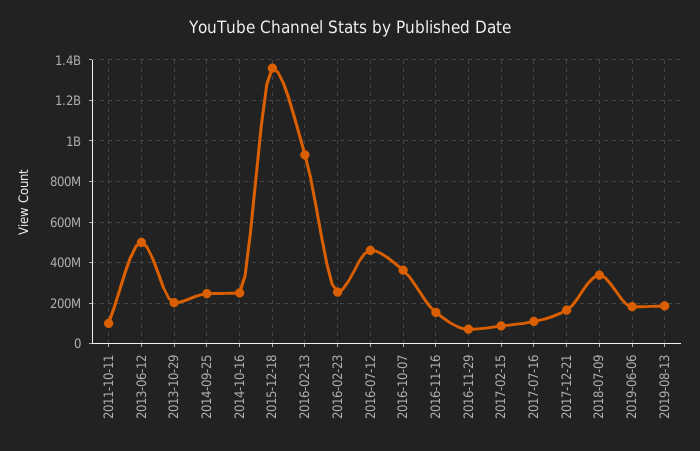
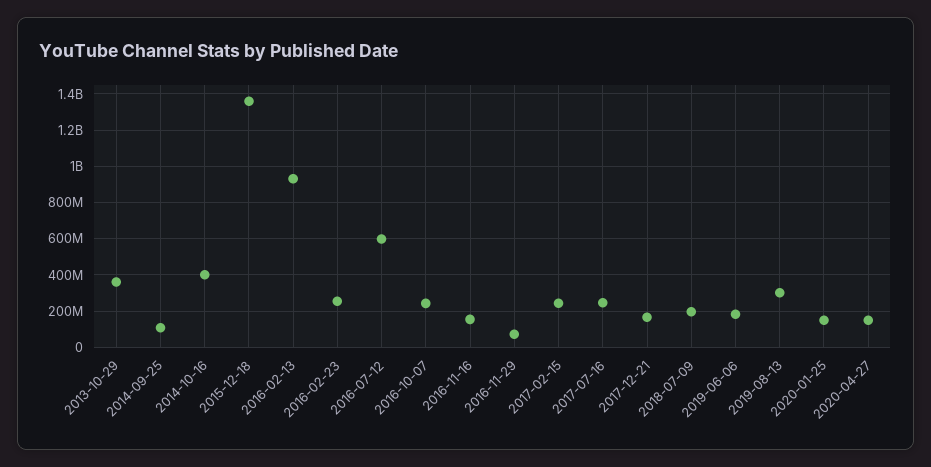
2011-10-11: 100000000 -> none
2013-06-12: 500000000 -> none
2013-10-29: 200000000 -> 350000000
2014-09-25: 250000000 -> 100000000
2014-10-16: 250000000 -> 400000000
2016-07-12: 450000000 -> 600000000
2016-10-07: 350000000 -> 250000000
2017-02-15: 100000000 -> 250000000
2017-07-16: 100000000 -> 250000000
2018-07-09: 350000000 -> 200000000
2019-08-13: 200000000 -> 300000000
2020-01-25: none -> 150000000
2020-04-27: none -> 150000000

